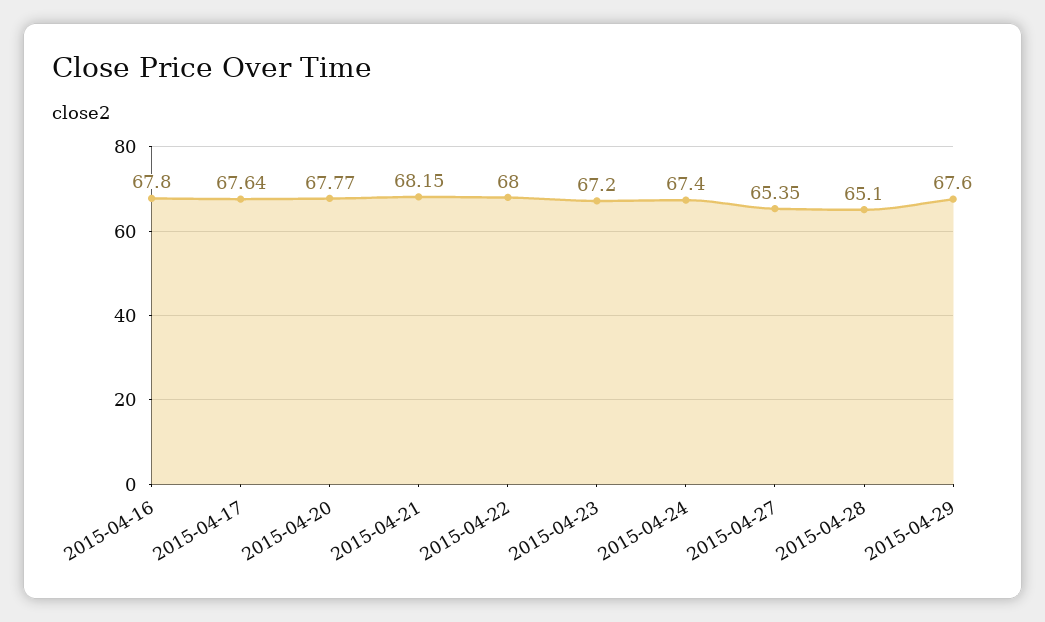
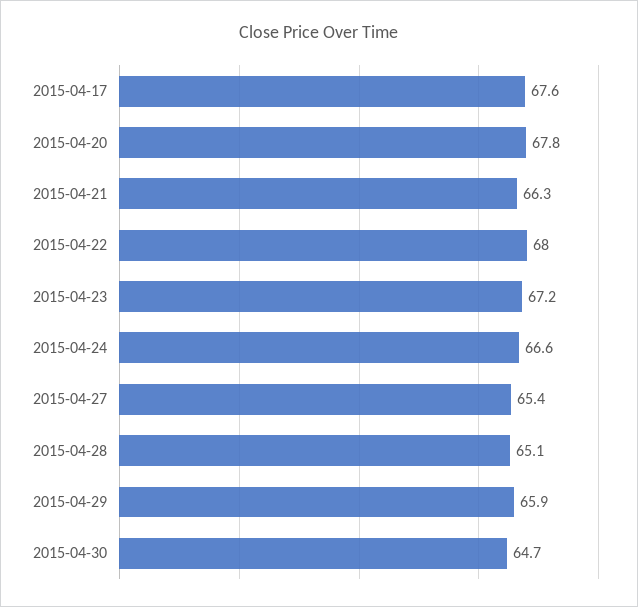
2015-04-16: 67.8 -> none
2015-04-21: 68.15 -> 66.3
2015-04-24: 67.4 -> 66.6
2015-04-29: 67.6 -> 65.9
2015-04-30: none -> 64.7

